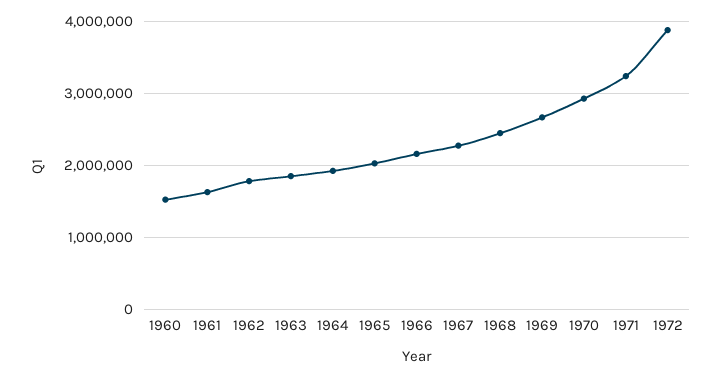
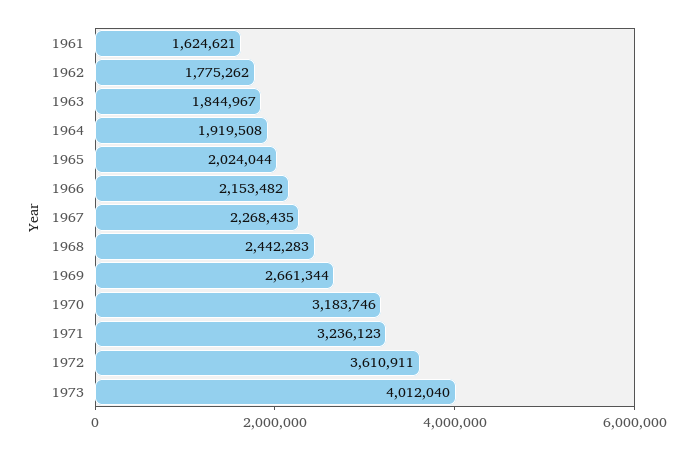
1960: 1500000 -> none
1970: 2900000 -> 3183746
1972: 3900000 -> 3610911
1973: none -> 4012040

